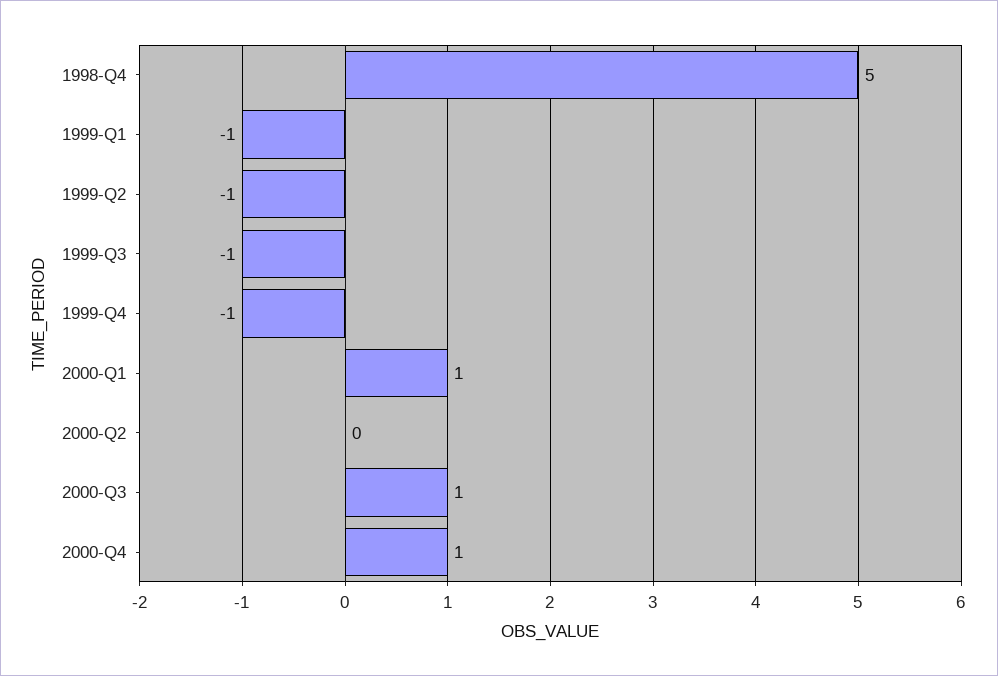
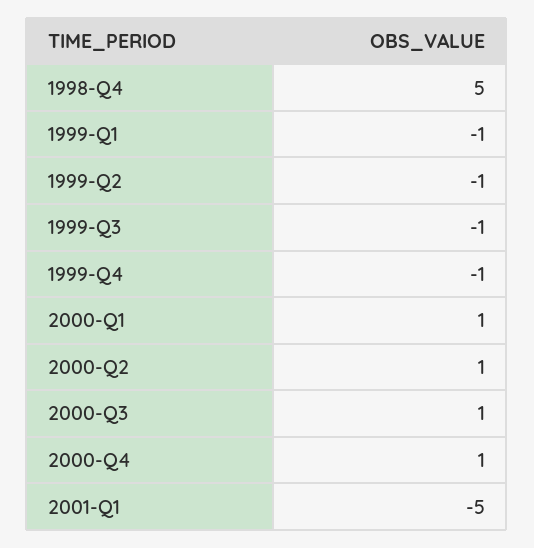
2000-Q2: 0 -> 1
2001-Q1: none -> -5

